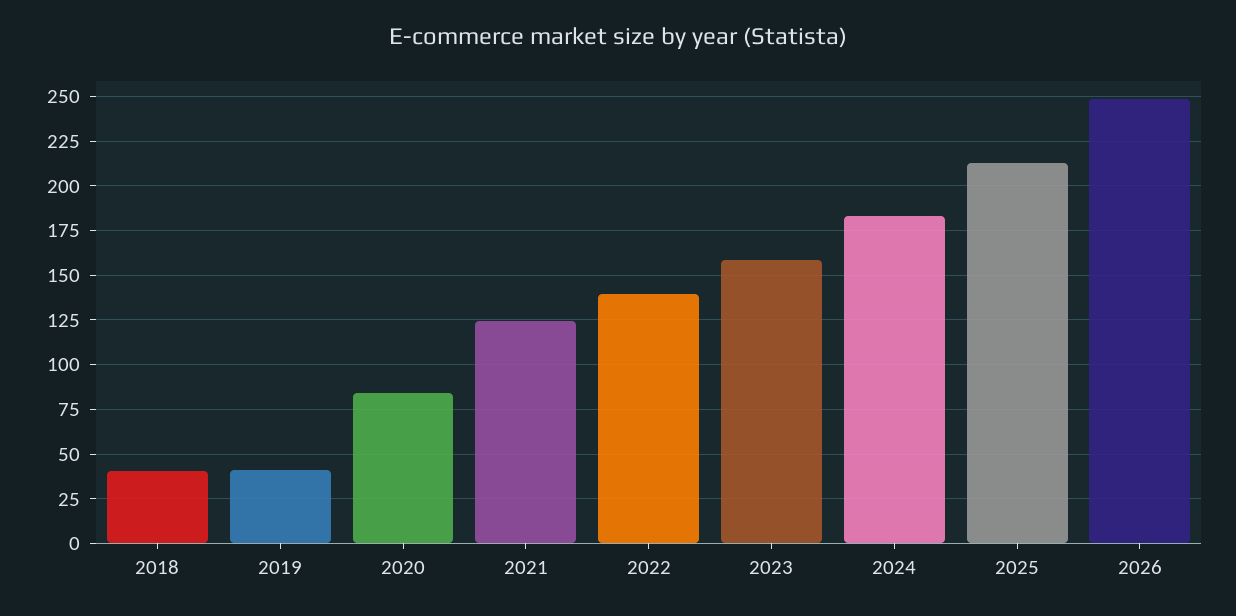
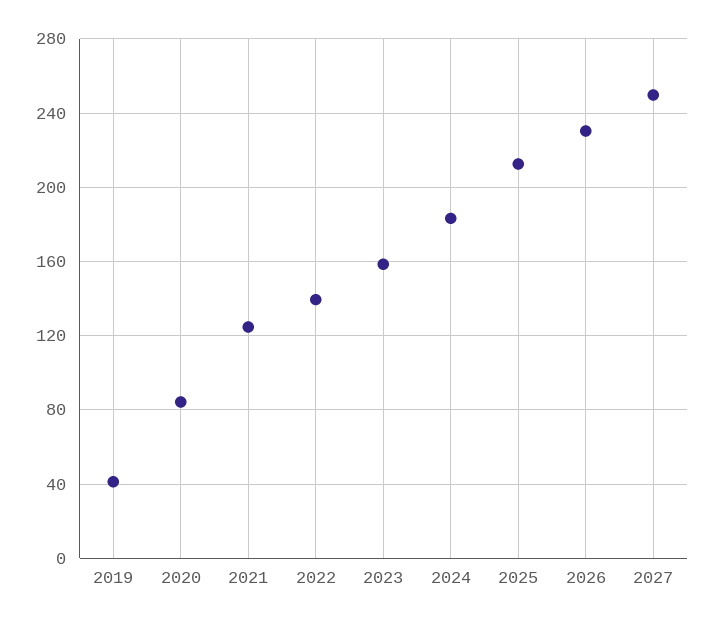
2018: 40 -> none
2026: 250 -> 230
2027: none -> 250

